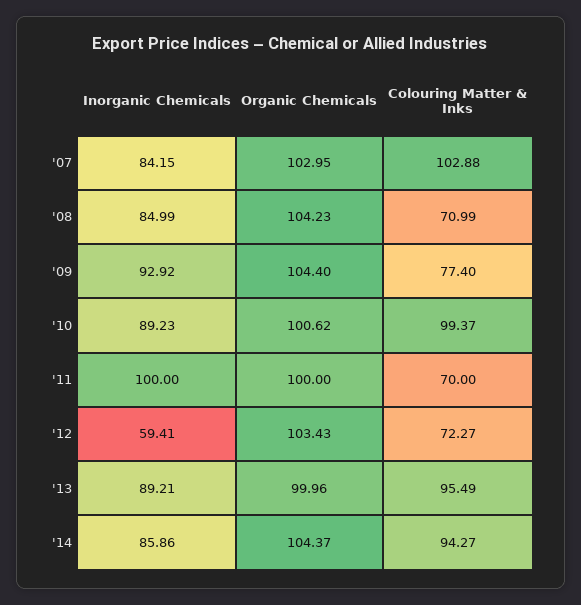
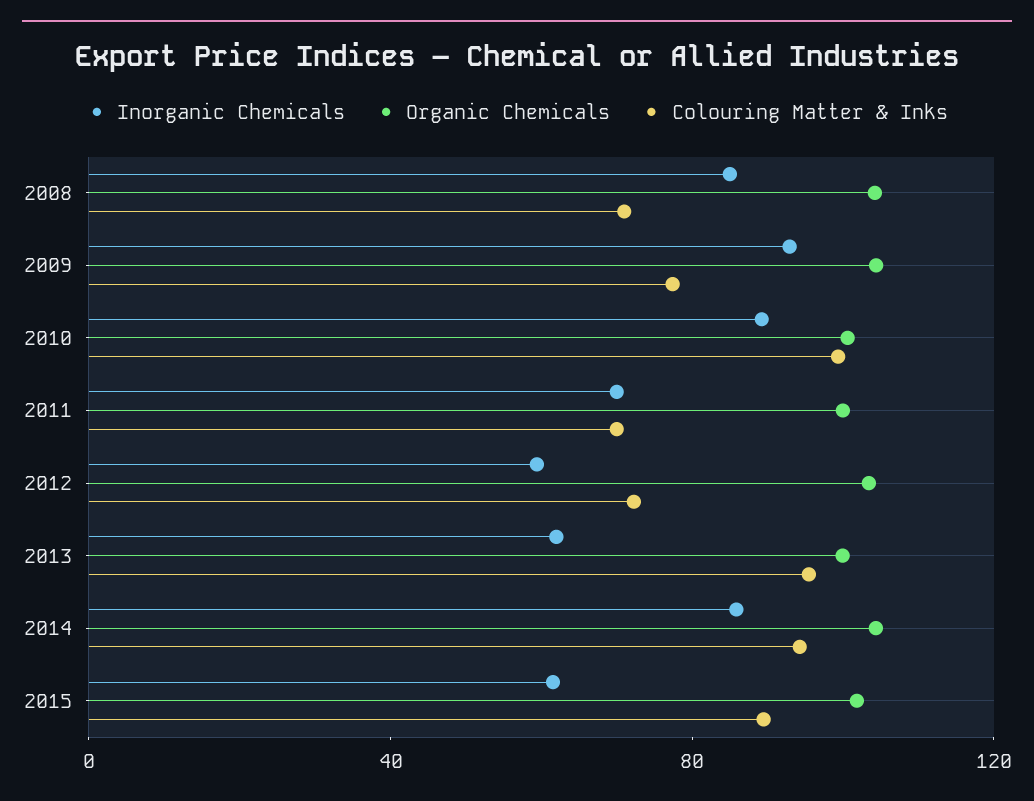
Inorganic Chemicals, '07: 84.15 -> none
Organic Chemicals, '07: 102.95 -> none
Colouring Matter & Inks, '07: 102.88 -> none
Inorganic Chemicals, '11: 100 -> 70
Inorganic Chemicals, '13: 89.21 -> 60
Inorganic Chemicals, 2015: none -> 60
Organic Chemicals, 2015: none -> 100
Colouring Matter & Inks, 2015: none -> 90

